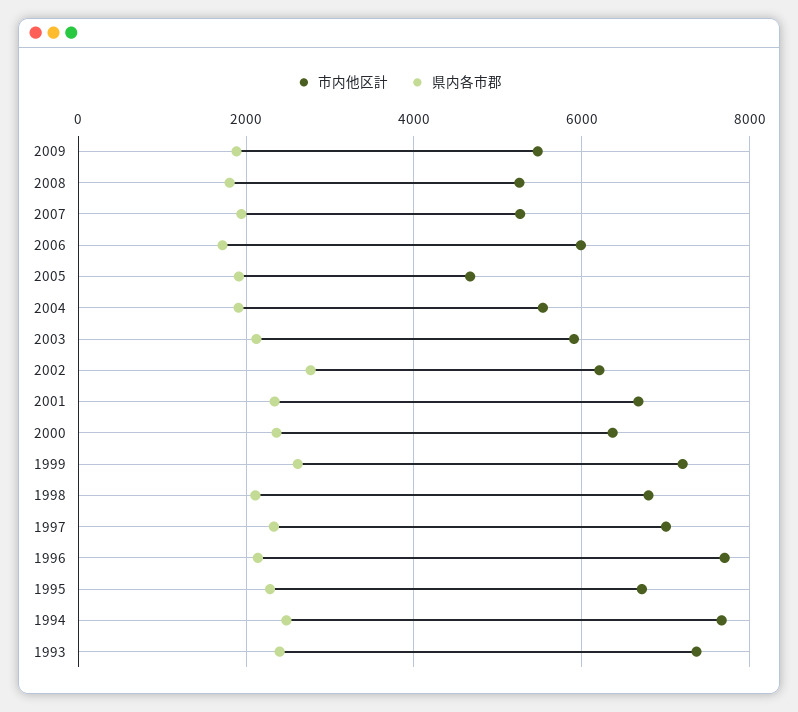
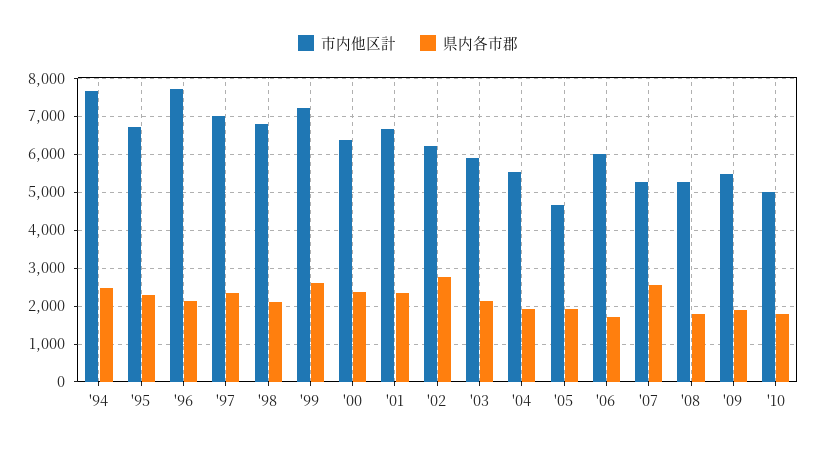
県内各市郡, 2007: 2000 -> 2600
市内他区計, 1993: 7400 -> none
県内各市郡, 1993: 2400 -> none
市内他区計, '10: none -> 5000
県内各市郡, '10: none -> 1800

